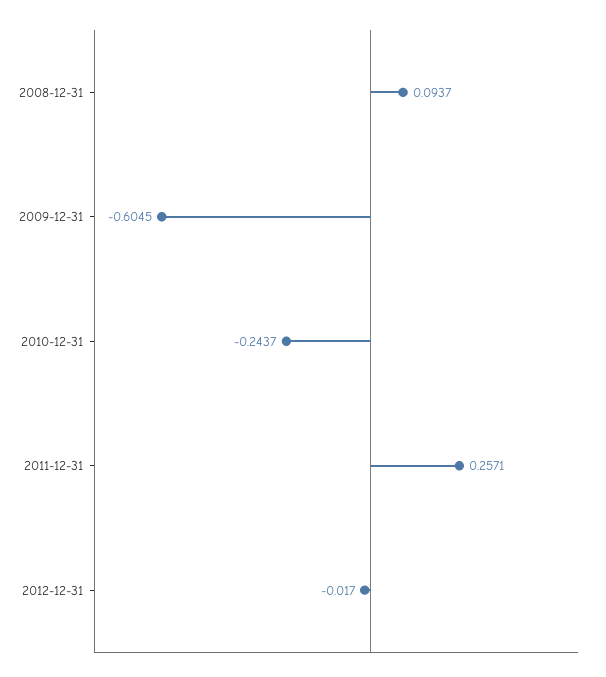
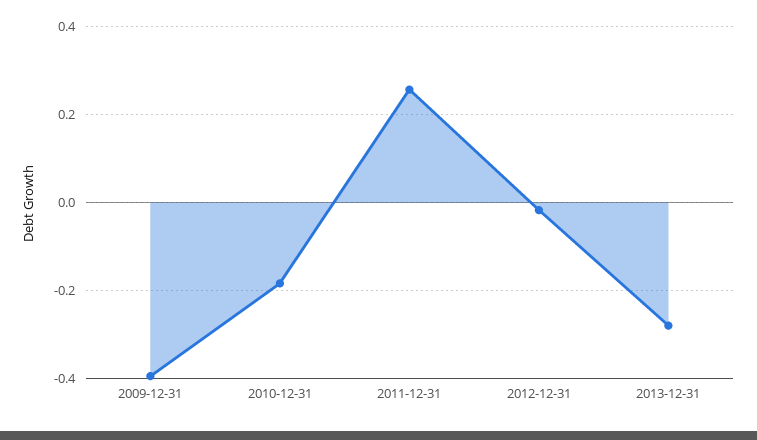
2008-12-31: 0.0937 -> none
2009-12-31: -0.6045 -> -0.4
2010-12-31: -0.2437 -> -0.18
2013-12-31: none -> -0.28

